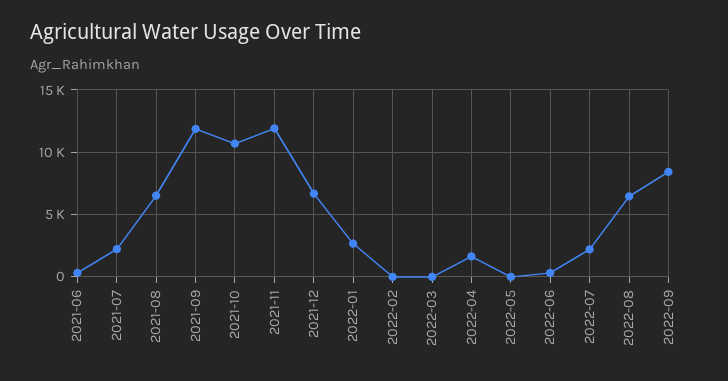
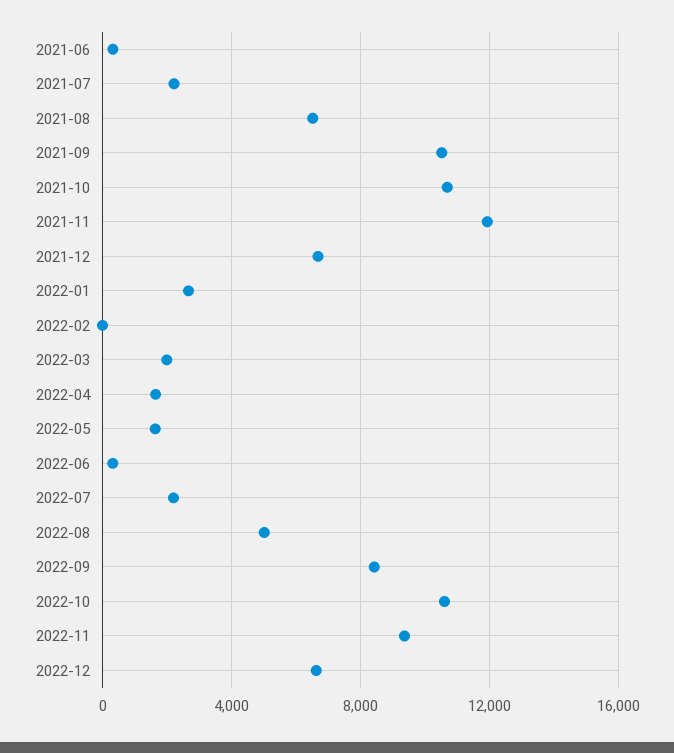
2021-09: 12000 -> 10500
2022-03: 0 -> 2000
2022-05: 0 -> 1500
2022-08: 6500 -> 5000
2022-10: none -> 10500
2022-11: none -> 9500
2022-12: none -> 6500

